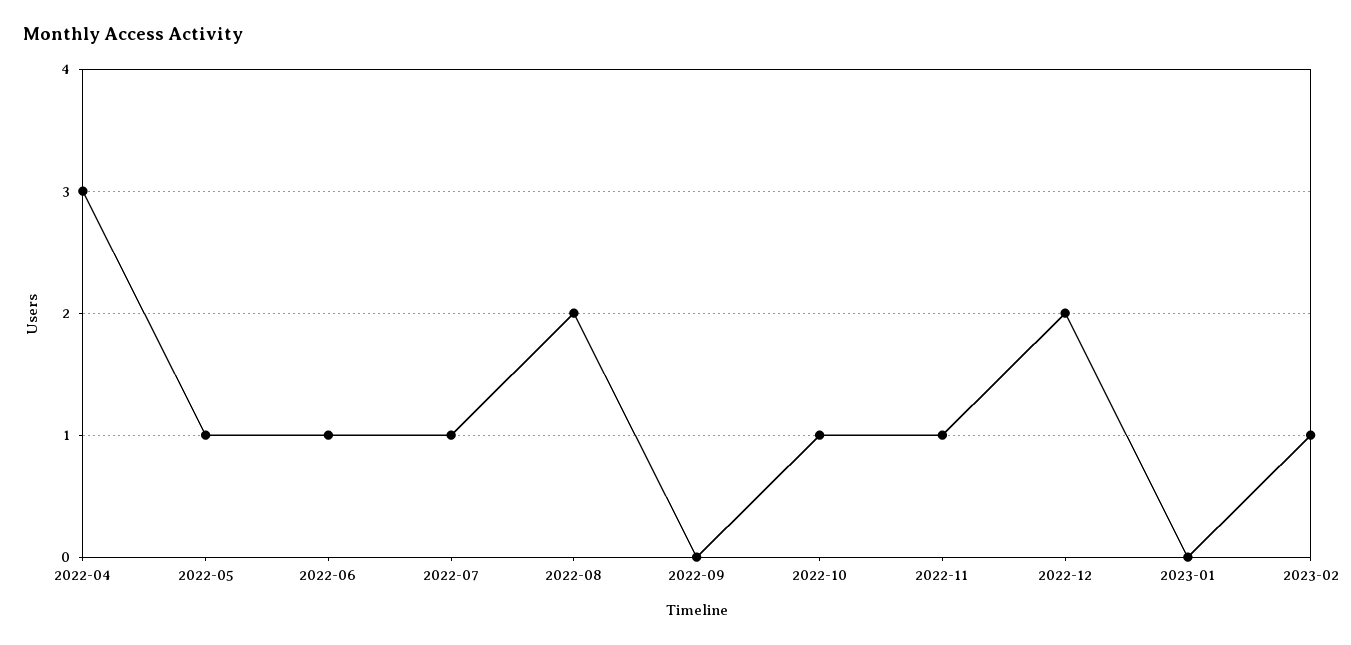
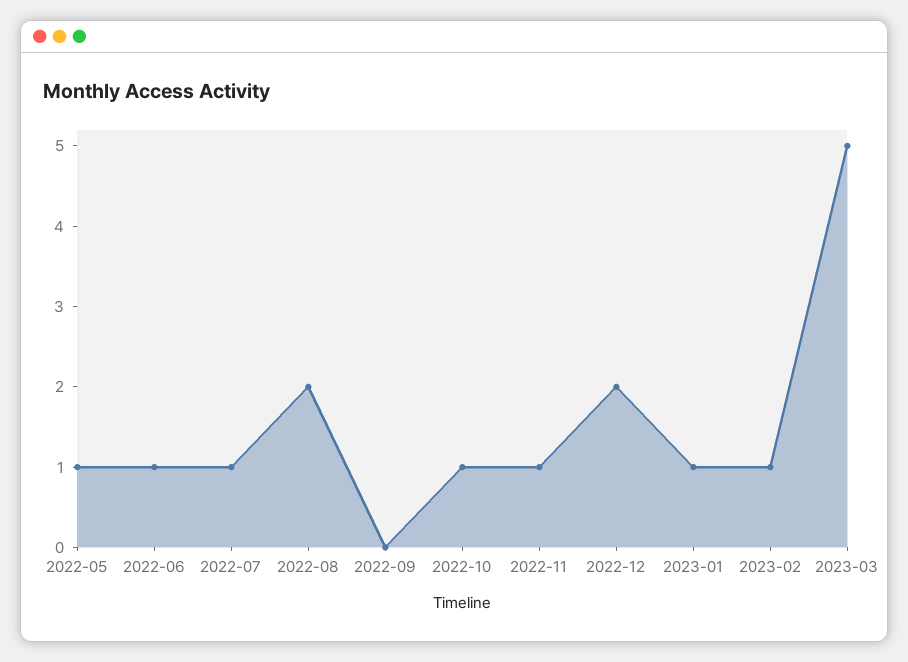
2022-04: 3 -> none
2023-01: 0 -> 1
2023-03: none -> 5

